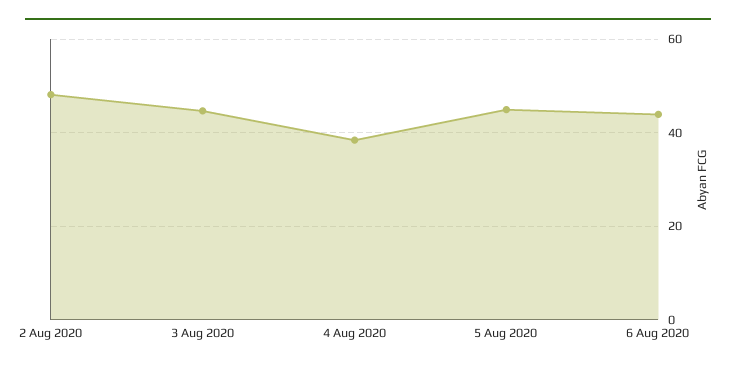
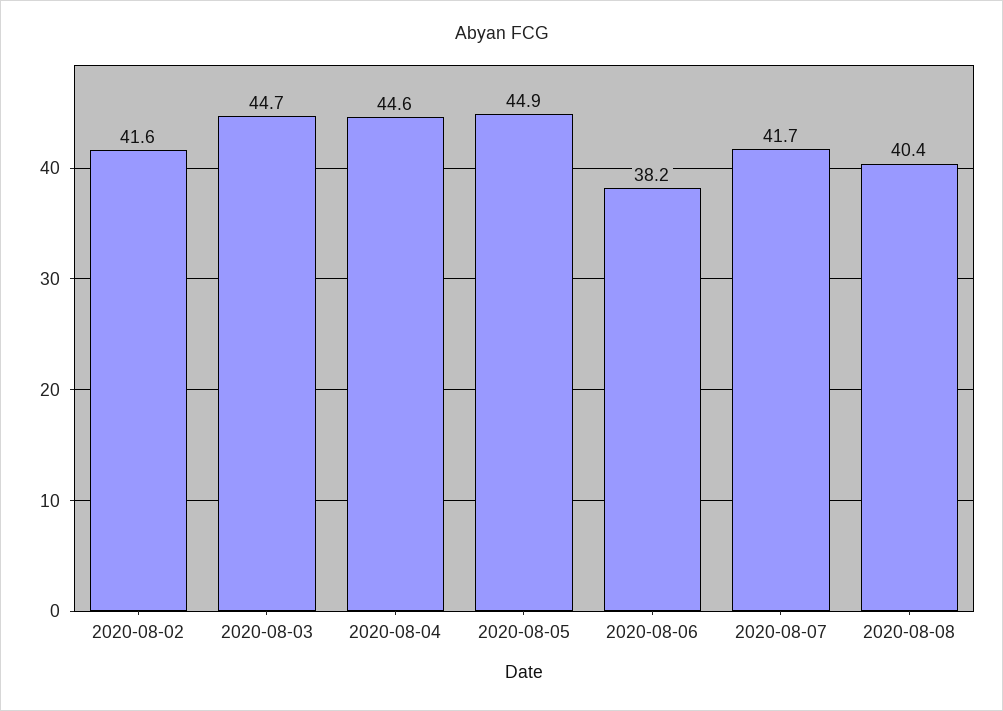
2 Aug 2020: 48 -> 41.6
4 Aug 2020: 38 -> 44.6
6 Aug 2020: 44 -> 38.2
2020-08-07: none -> 41.7
2020-08-08: none -> 40.4

